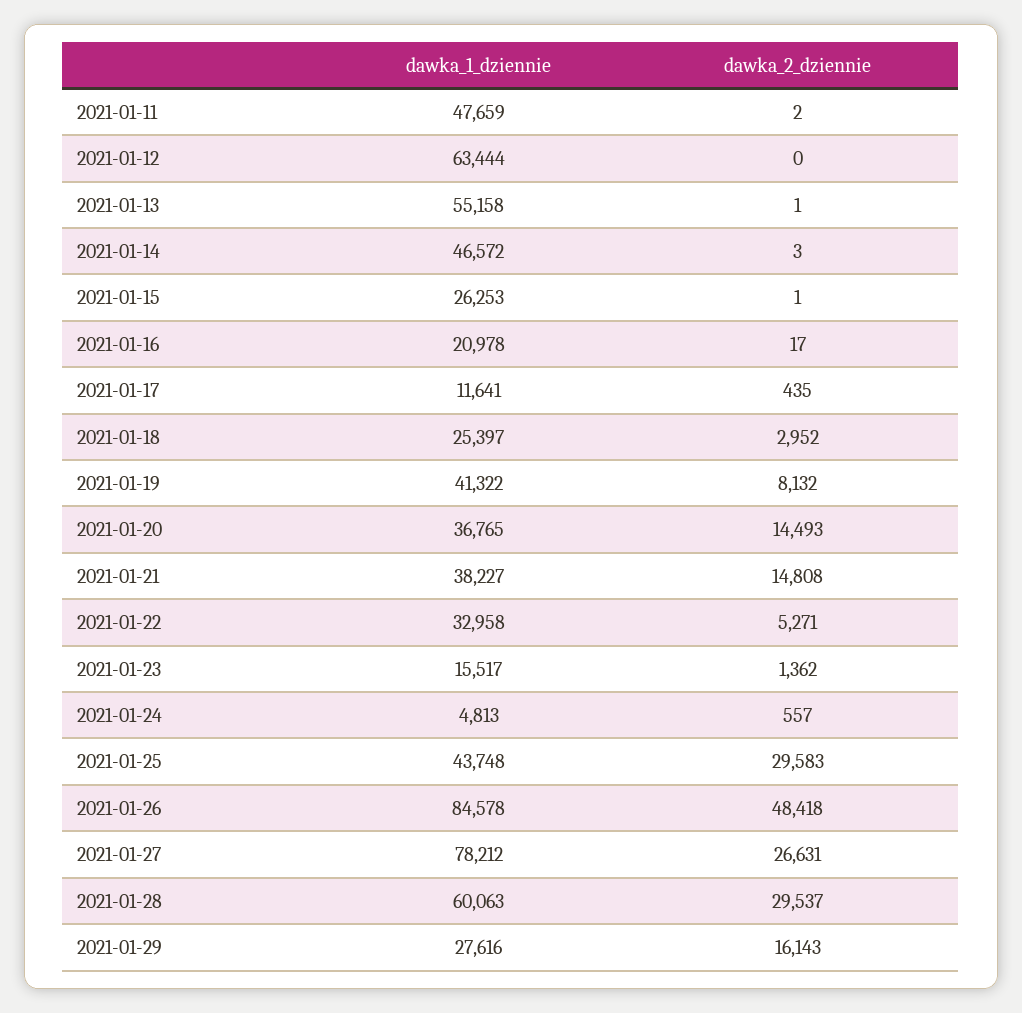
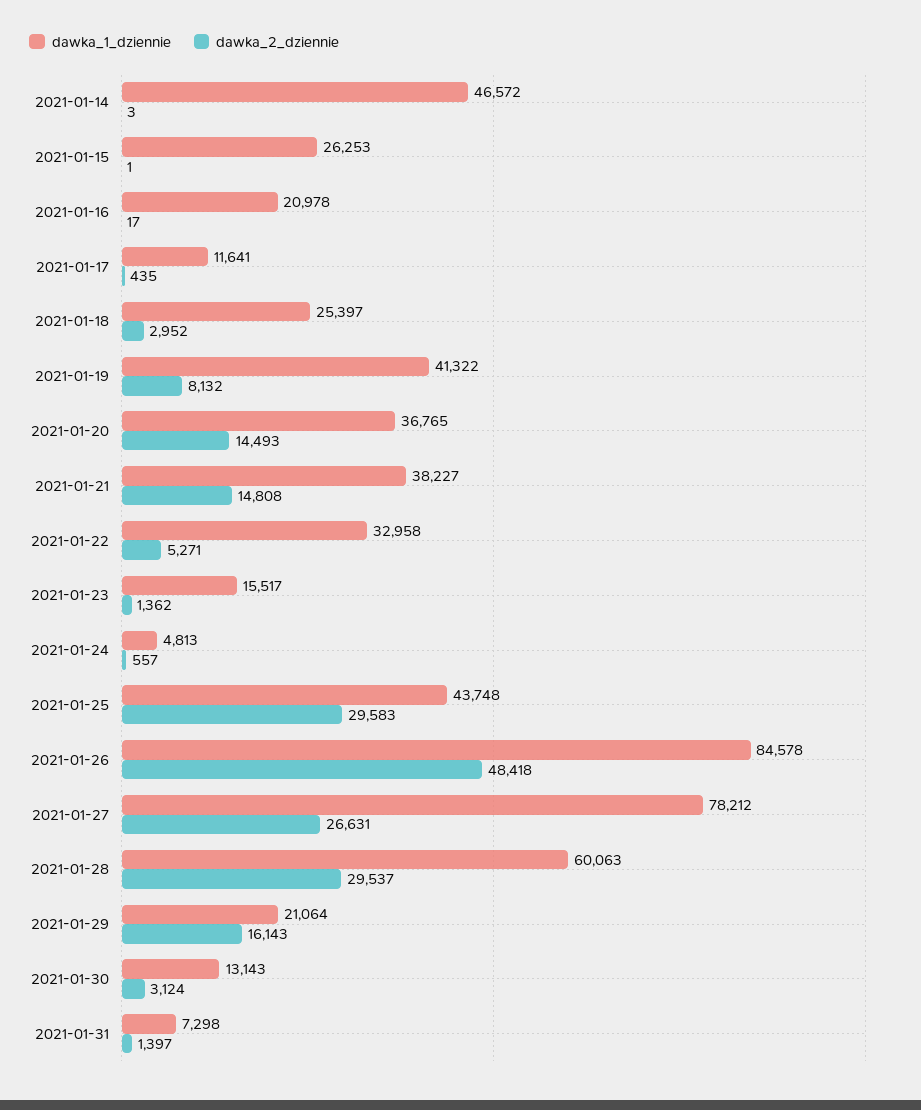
dawka_1_dziennie, 2021-01-11: 47659 -> none
dawka_2_dziennie, 2021-01-11: 2 -> none
dawka_1_dziennie, 2021-01-12: 63444 -> none
dawka_2_dziennie, 2021-01-12: 0 -> none
dawka_1_dziennie, 2021-01-13: 55158 -> none
dawka_2_dziennie, 2021-01-13: 1 -> none
dawka_1_dziennie, 2021-01-29: 27616 -> 21064
dawka_1_dziennie, 2021-01-30: none -> 13143
dawka_2_dziennie, 2021-01-30: none -> 3124
dawka_1_dziennie, 2021-01-31: none -> 7298
dawka_2_dziennie, 2021-01-31: none -> 1397

